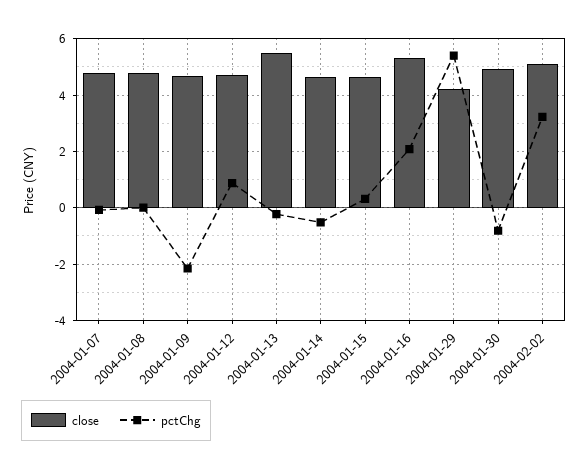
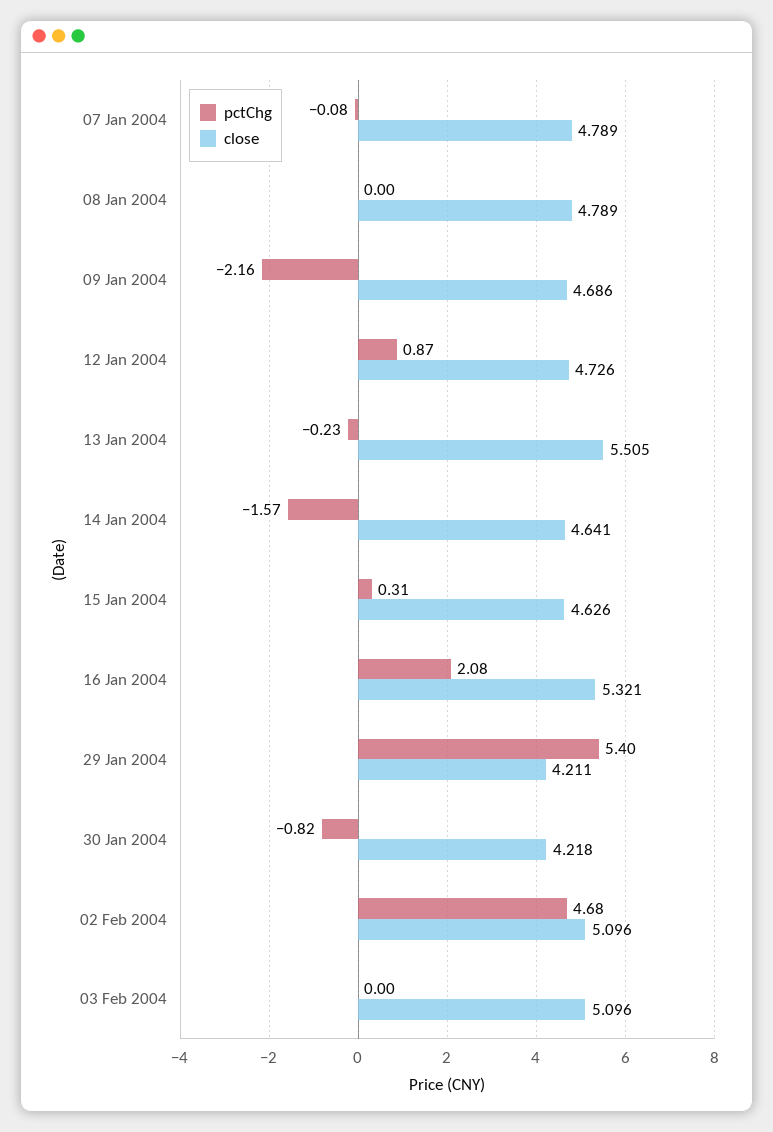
pctChg, 2004-01-14: -0.5 -> -1.57
close, 2004-01-30: 5 -> 4.218
pctChg, 2004-02-02: 3.25 -> 4.68
pctChg, 03 Feb 2004: none -> 0
close, 03 Feb 2004: none -> 5.096

